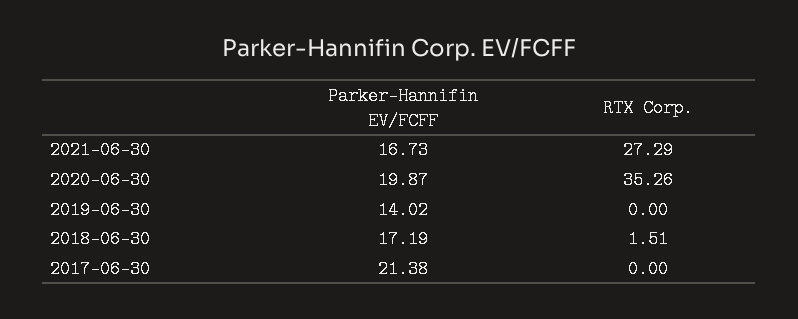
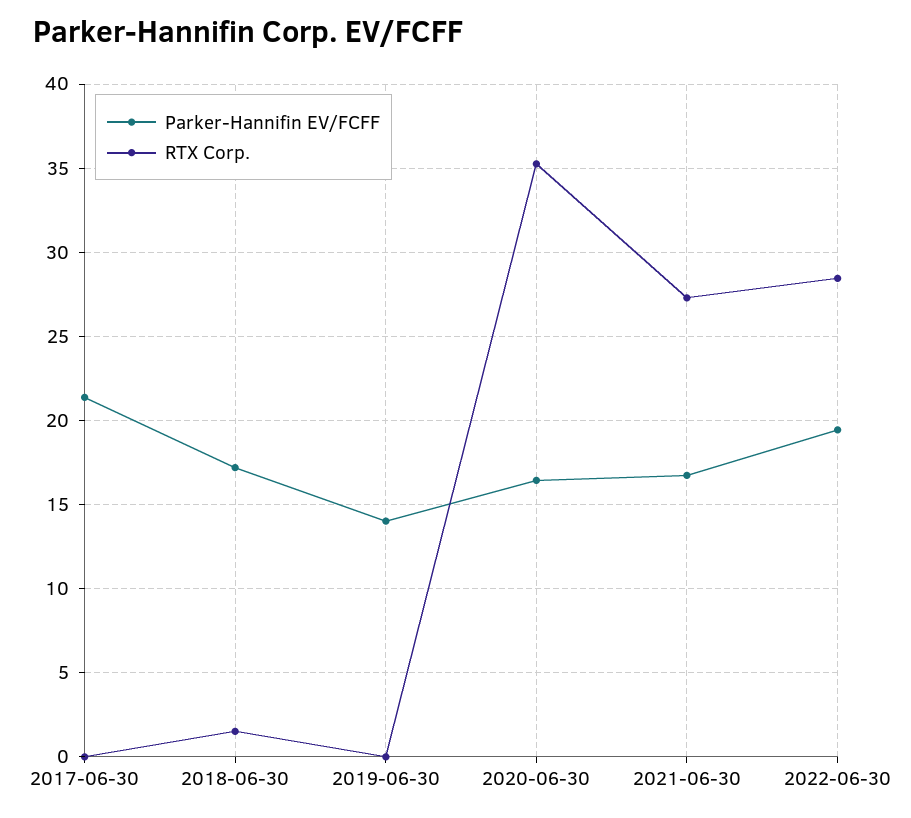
Parker-Hannifin EV/FCFF, 2020-06-30: 19.87 -> 16.5
Parker-Hannifin EV/FCFF, 2022-06-30: none -> 19.5
RTX Corp., 2022-06-30: none -> 28.5

